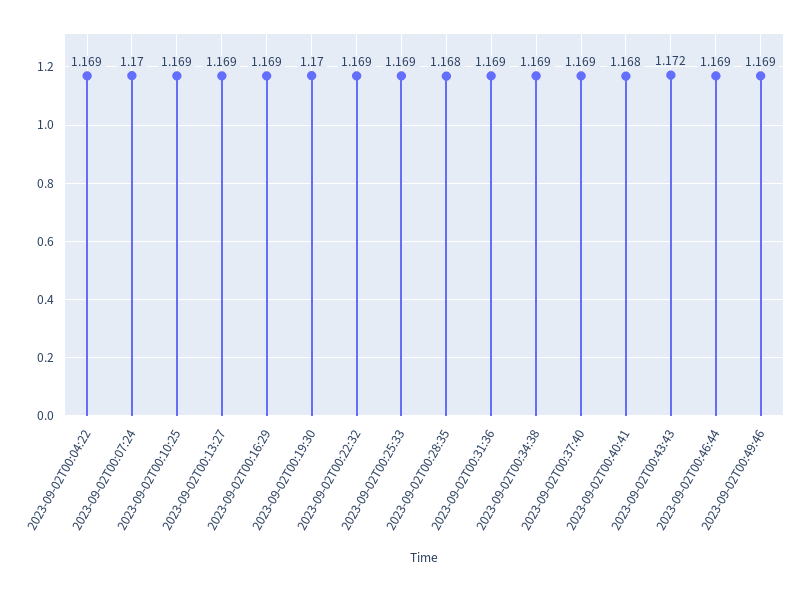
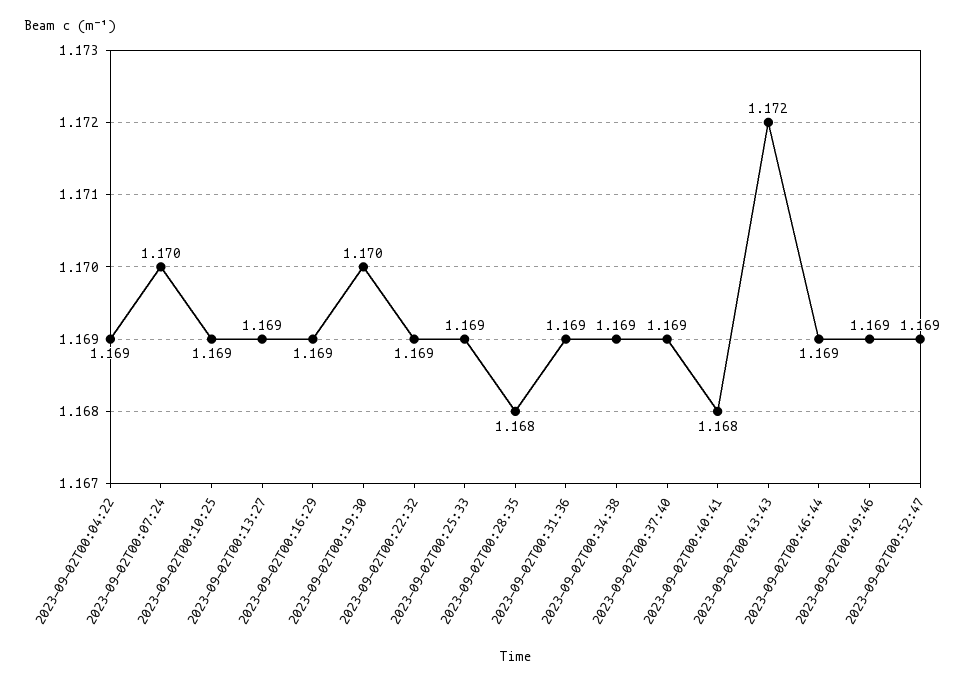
2023-09-02T00:52:47: none -> 1.169

